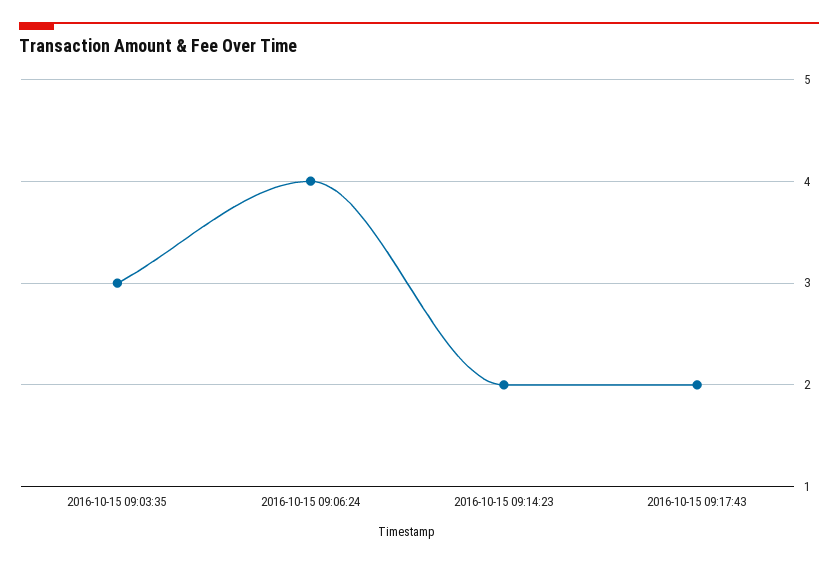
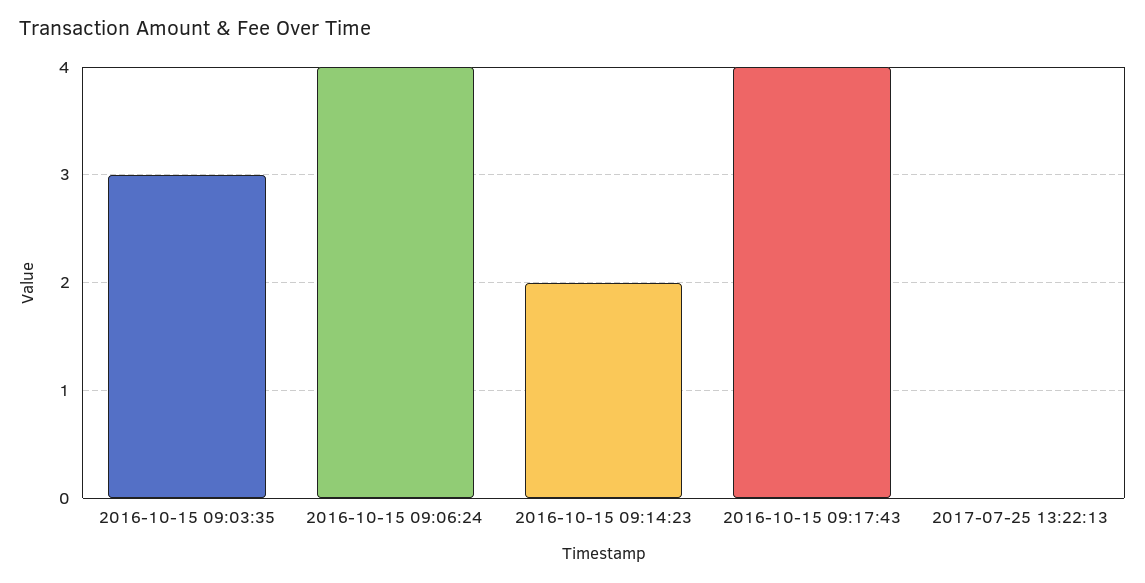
2016-10-15 09:17:43: 2 -> 4
2017-07-25 13:22:13: none -> 0

